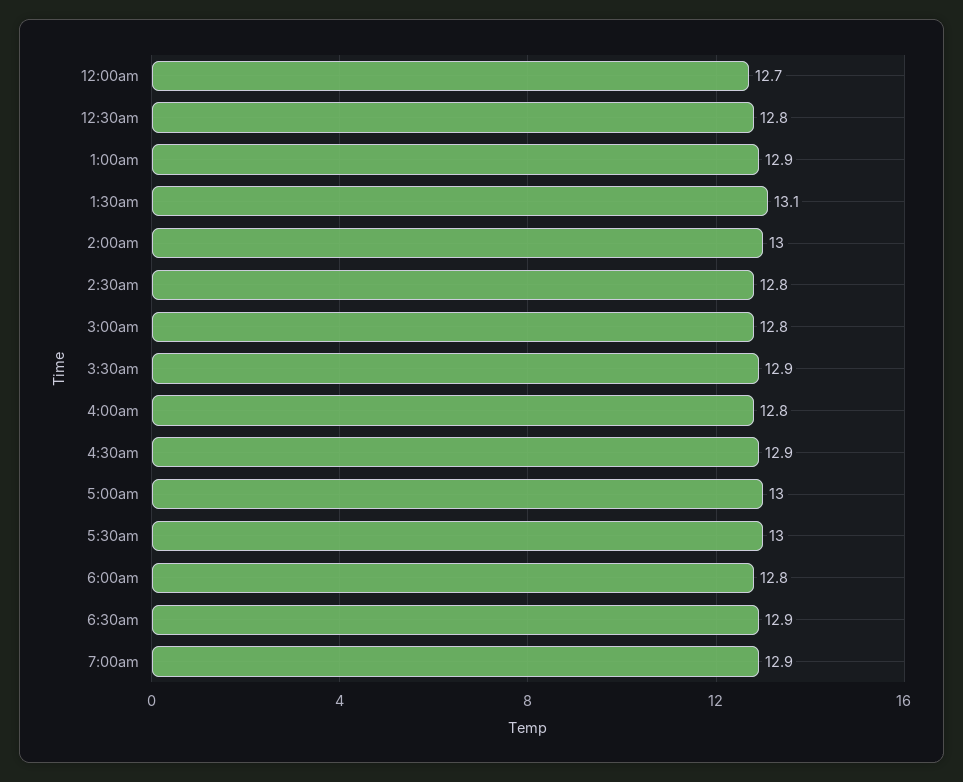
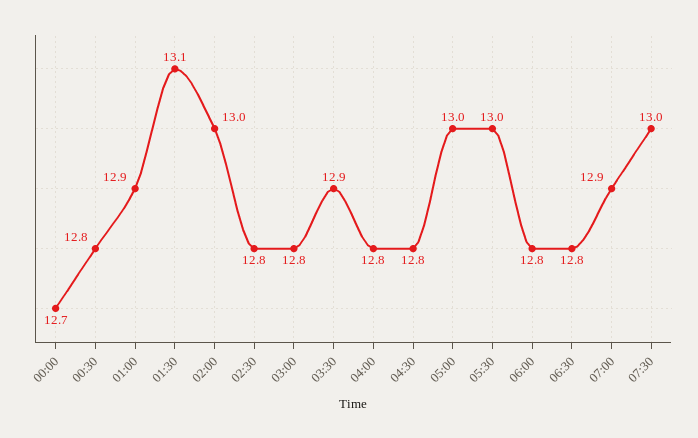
4:30am: 12.9 -> 12.8
6:30am: 12.9 -> 12.8
07:30: none -> 13

